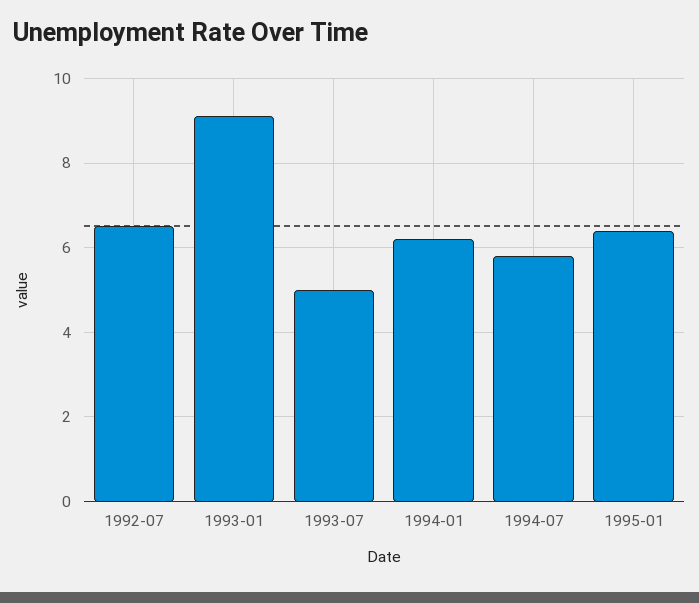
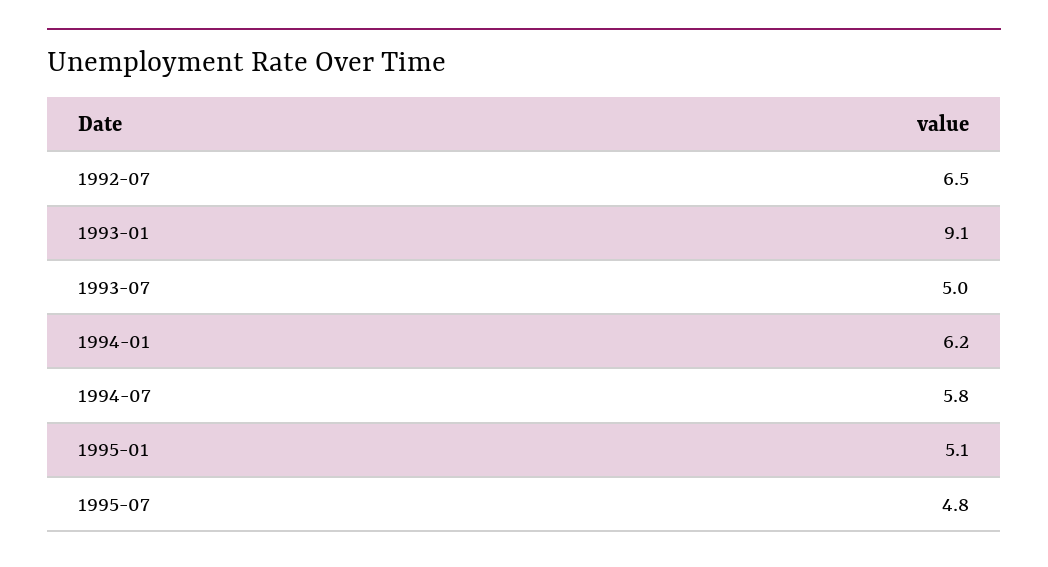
1995-01: 6.5 -> 5.1
1995-07: none -> 4.8

